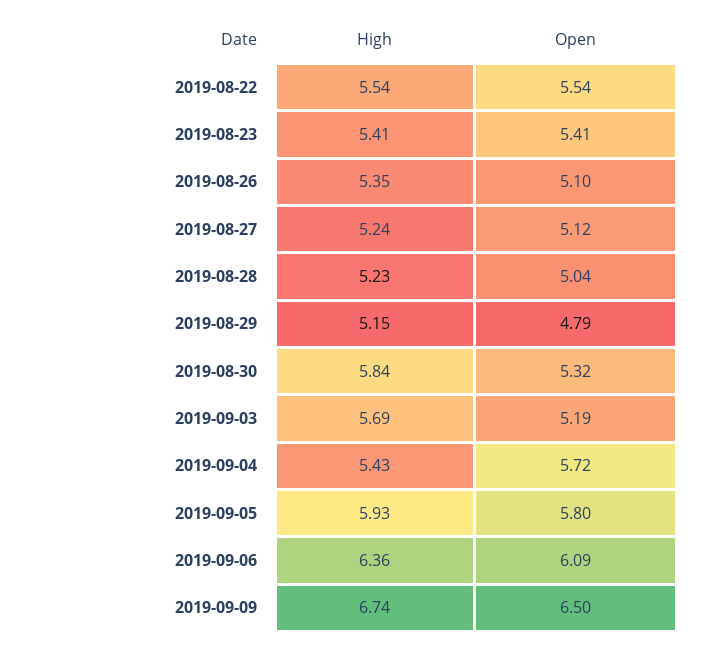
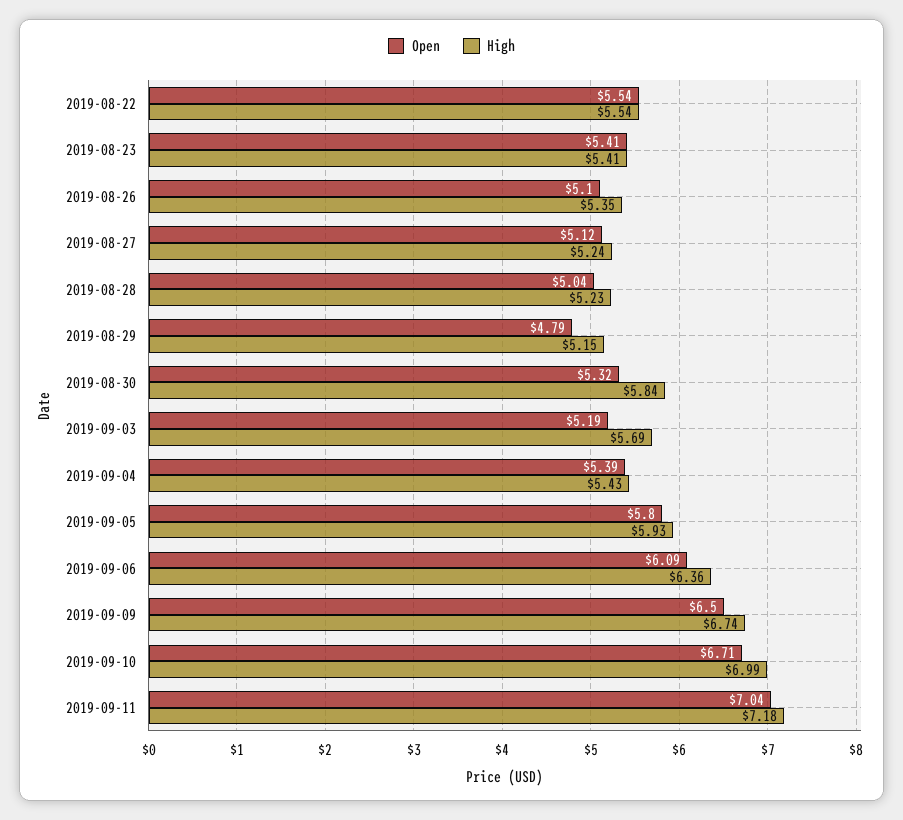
Open, 2019-09-04: 5.72 -> 5.39
Open, 2019-09-10: none -> 6.71
High, 2019-09-10: none -> 6.99
Open, 2019-09-11: none -> 7.04
High, 2019-09-11: none -> 7.18

